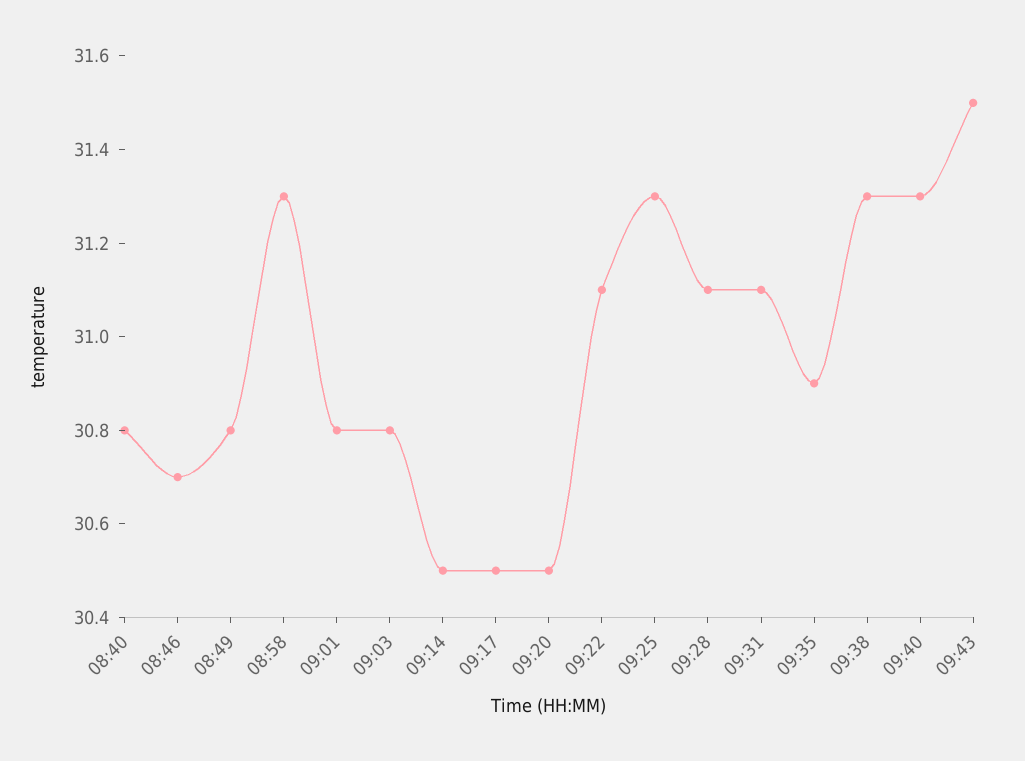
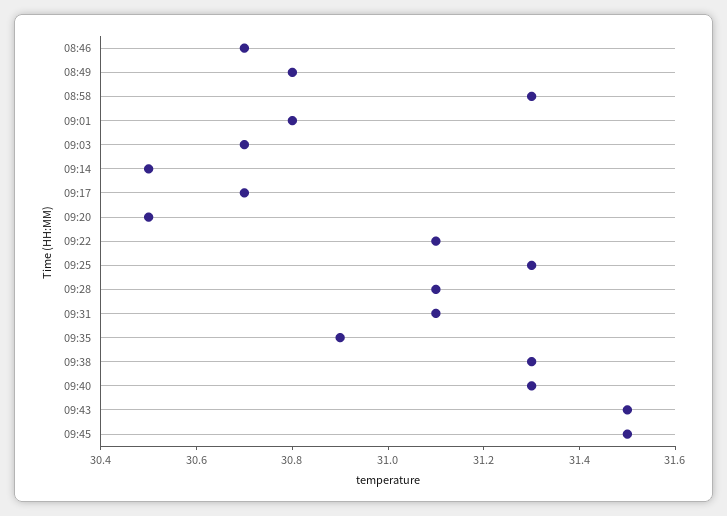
08:40: 30.8 -> none
09:03: 30.8 -> 30.7
09:17: 30.5 -> 30.7
09:45: none -> 31.5

